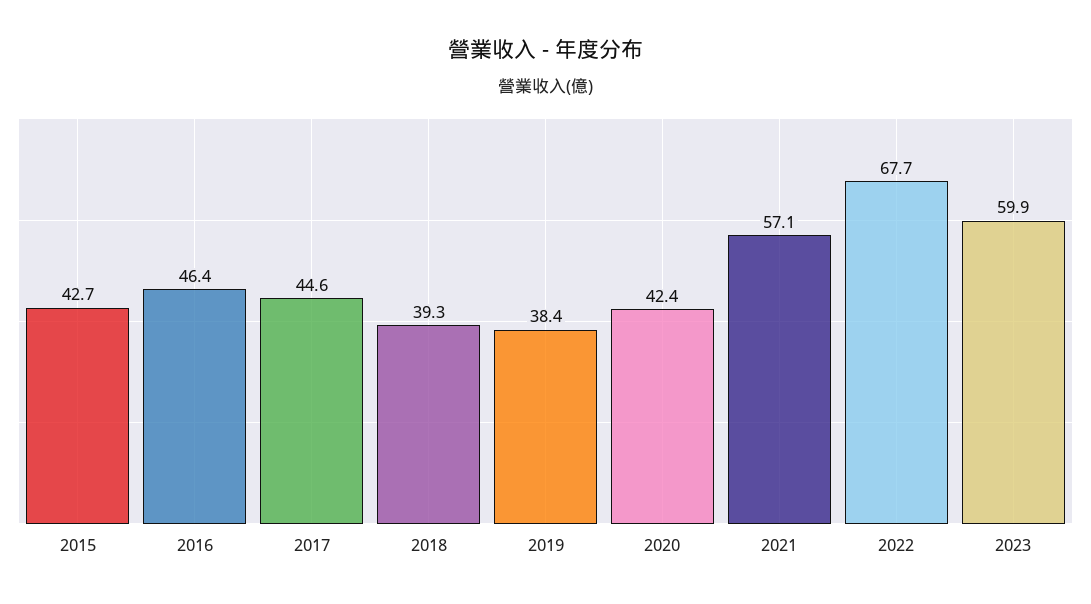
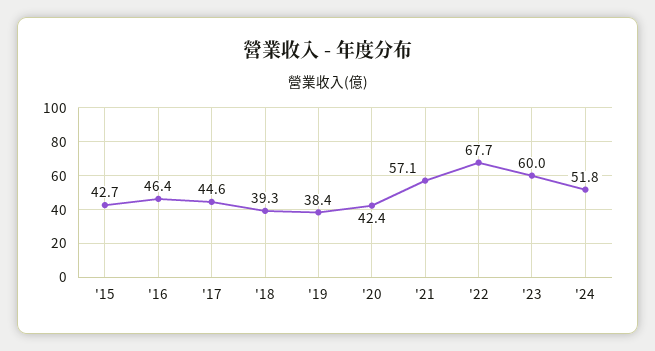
2023: 59.9 -> 60
'24: none -> 51.8

